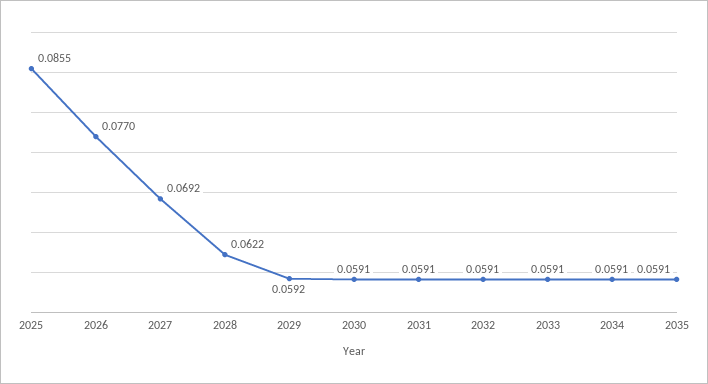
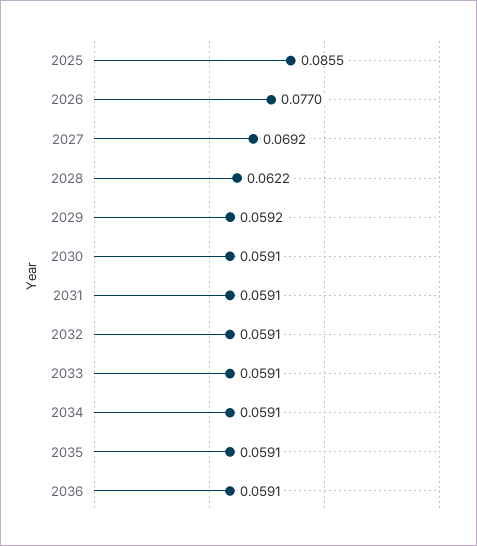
2036: none -> 0.0591

